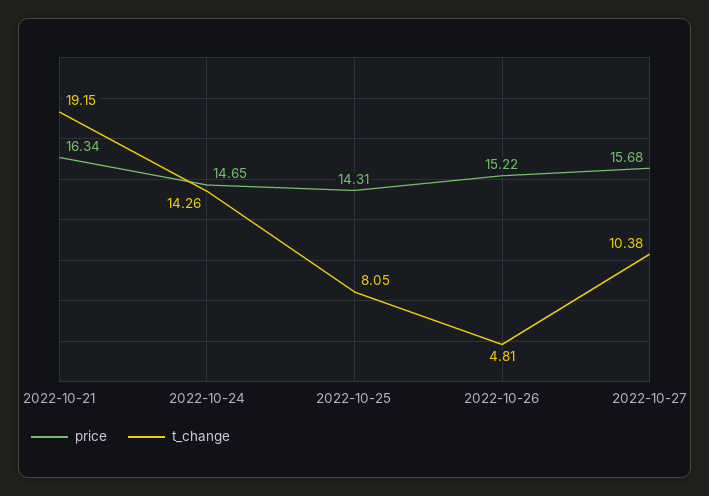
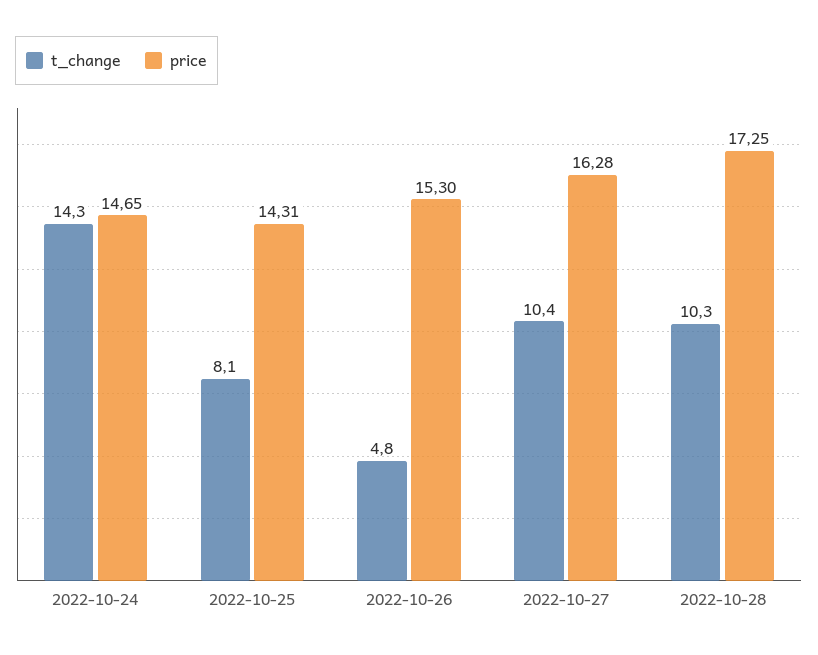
price, 2022-10-21: 16.34 -> none
t_change, 2022-10-21: 19.15 -> none
price, 2022-10-26: 15.22 -> 15.3
price, 2022-10-27: 15.68 -> 16.28
t_change, 2022-10-28: none -> 10.3
price, 2022-10-28: none -> 17.25

